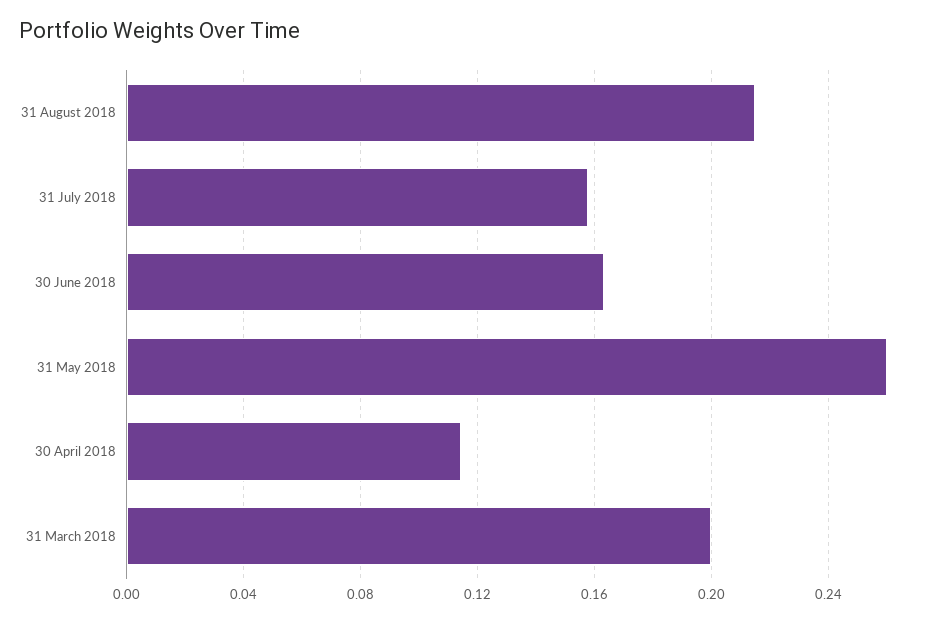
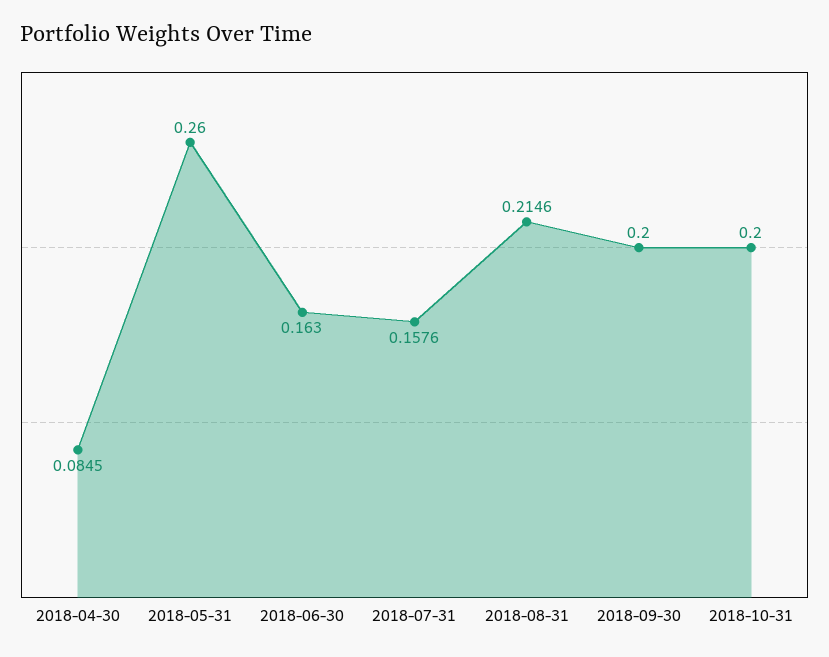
30 April 2018: 0.115 -> 0.0845
31 March 2018: 0.2 -> none
2018-09-30: none -> 0.2
2018-10-31: none -> 0.2

